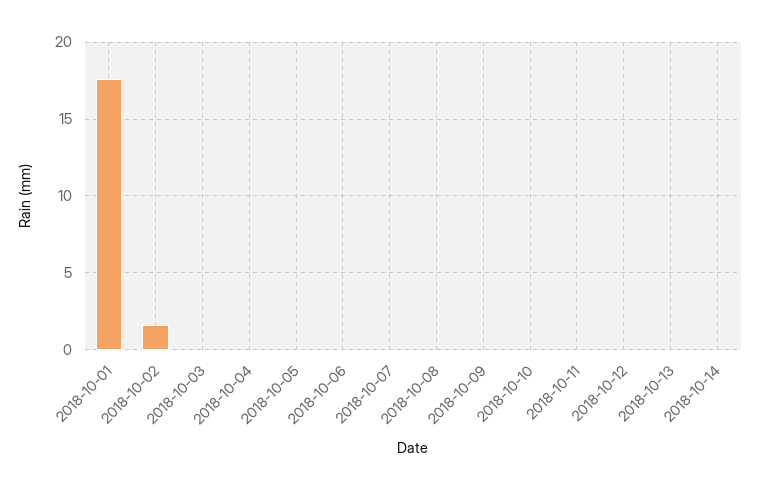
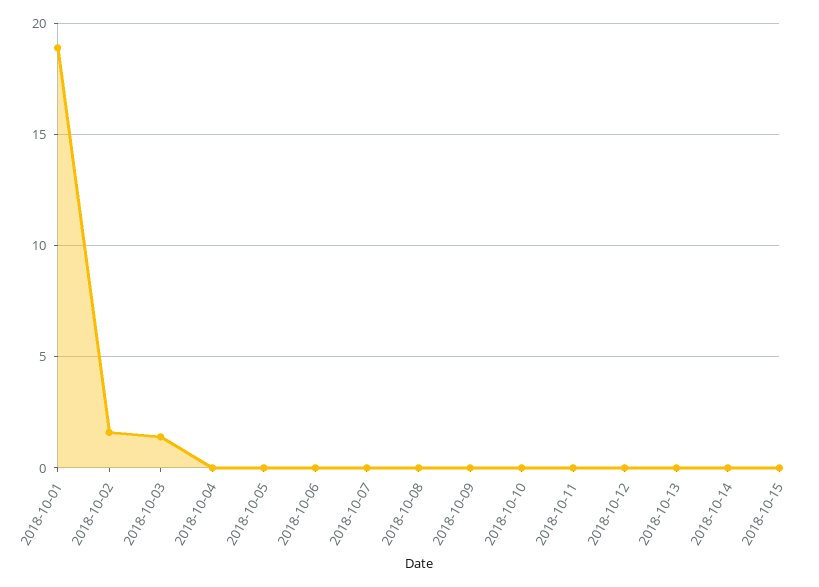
2018-10-01: 17.5 -> 19
2018-10-03: 0 -> 1.5
2018-10-15: none -> 0

